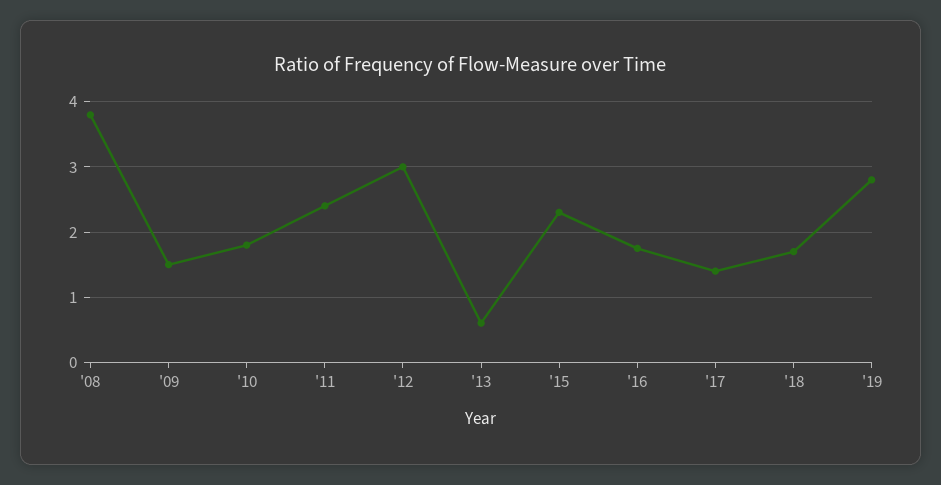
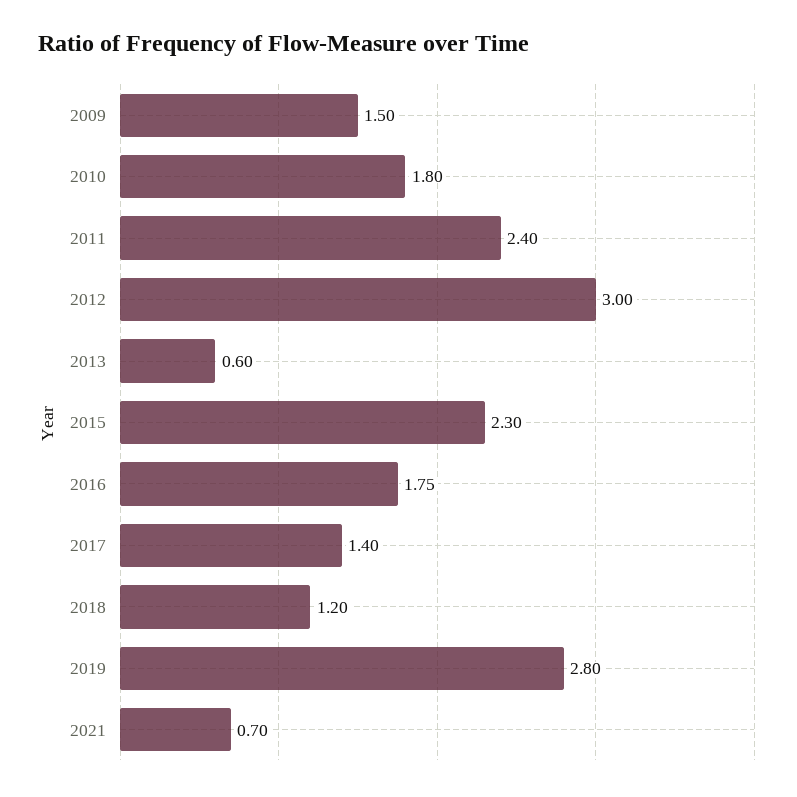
'08: 3.8 -> none
'18: 1.7 -> 1.2
2021: none -> 0.7

